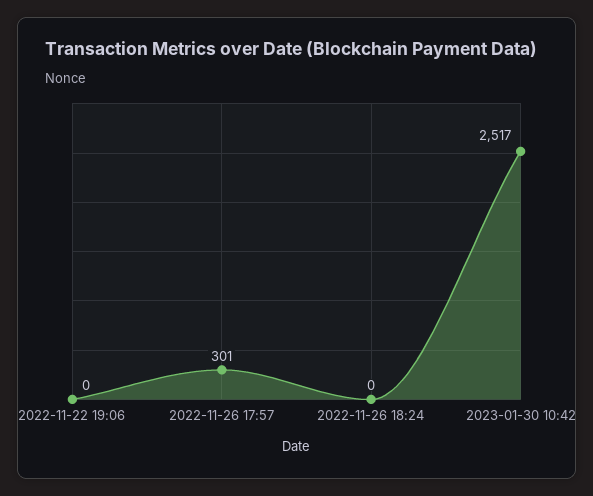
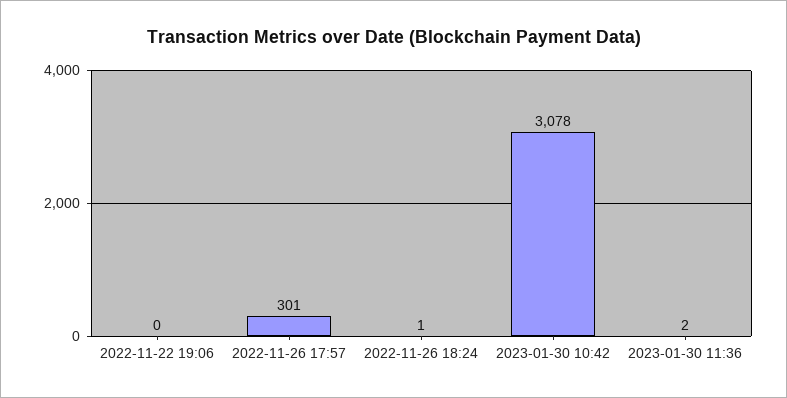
2022-11-26 18:24: 0 -> 1
2023-01-30 10:42: 2517 -> 3078
2023-01-30 11:36: none -> 2

